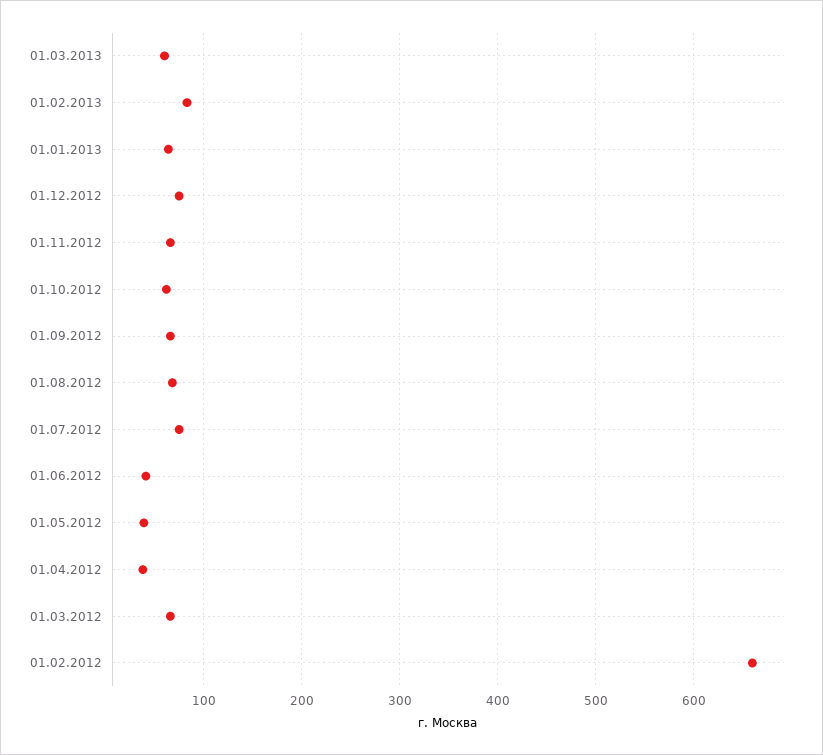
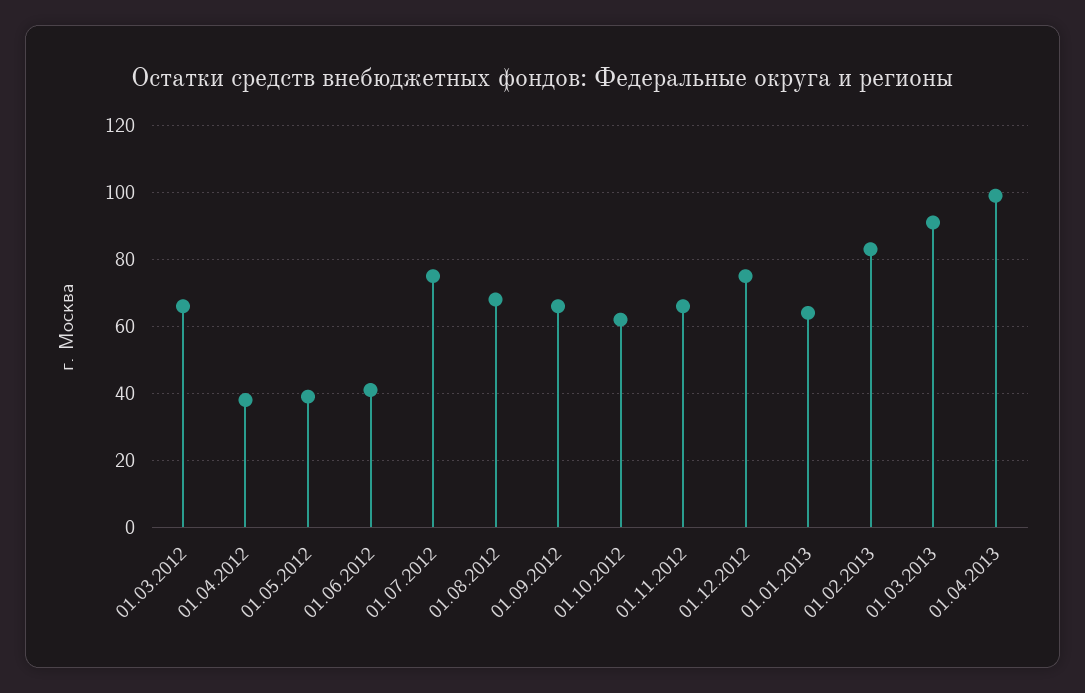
01.03.2013: 60 -> 90
01.02.2012: 660 -> none
01.04.2013: none -> 100

